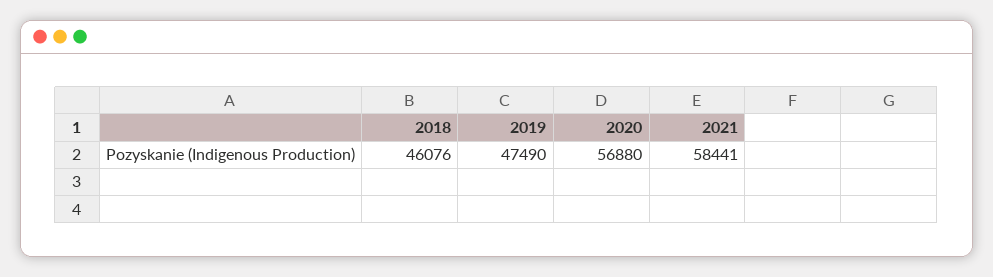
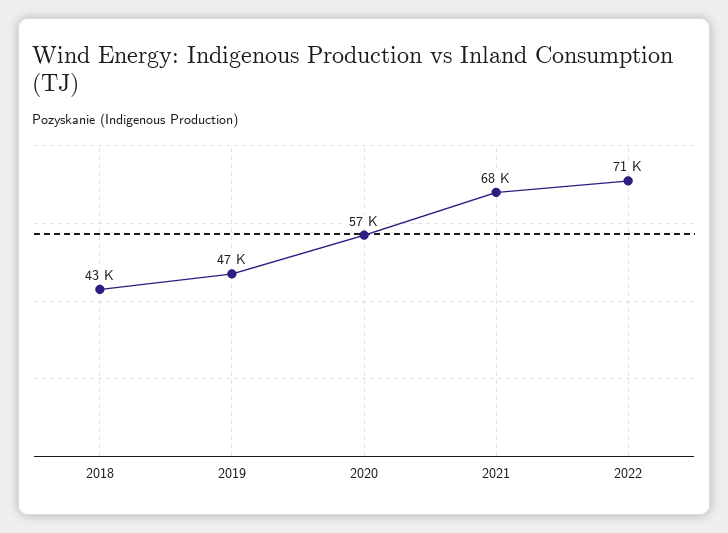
2018: 46076 -> 43000
2021: 58441 -> 68000
2022: none -> 71000

